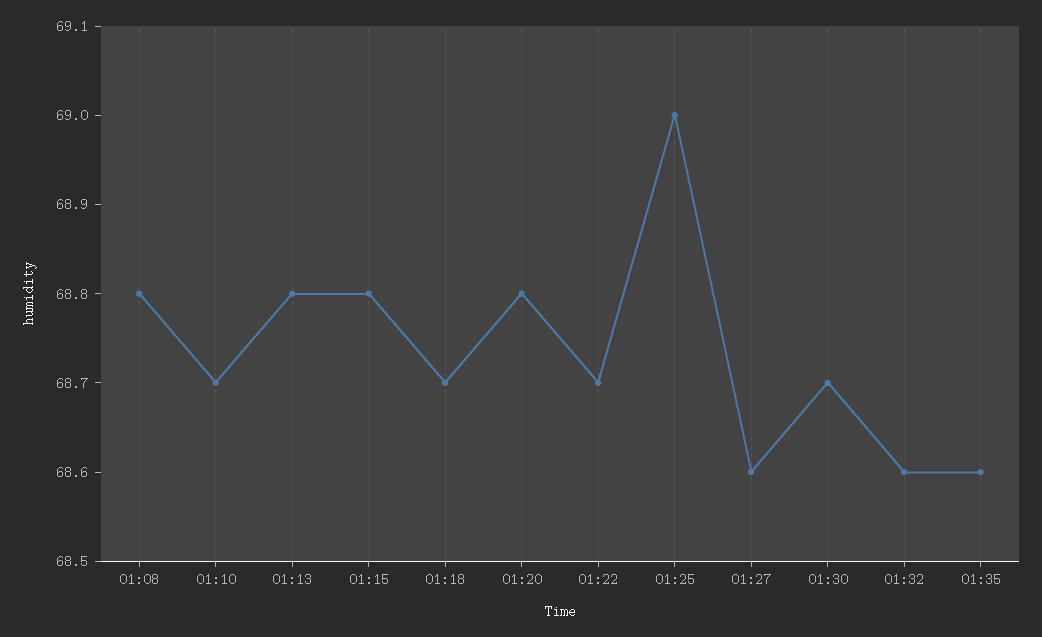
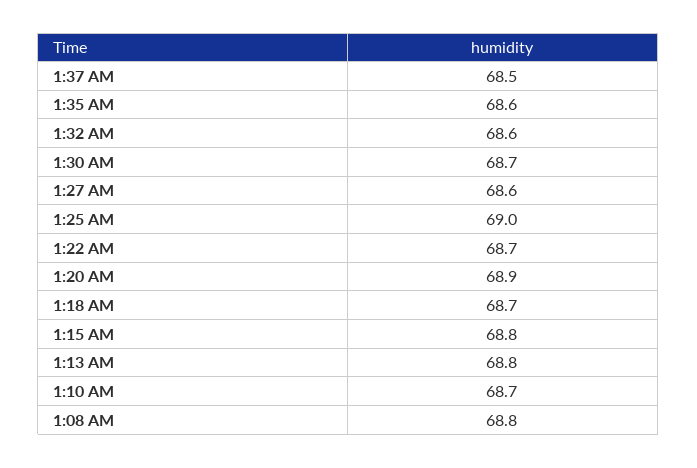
01:20: 68.8 -> 68.9
1:37 AM: none -> 68.5

